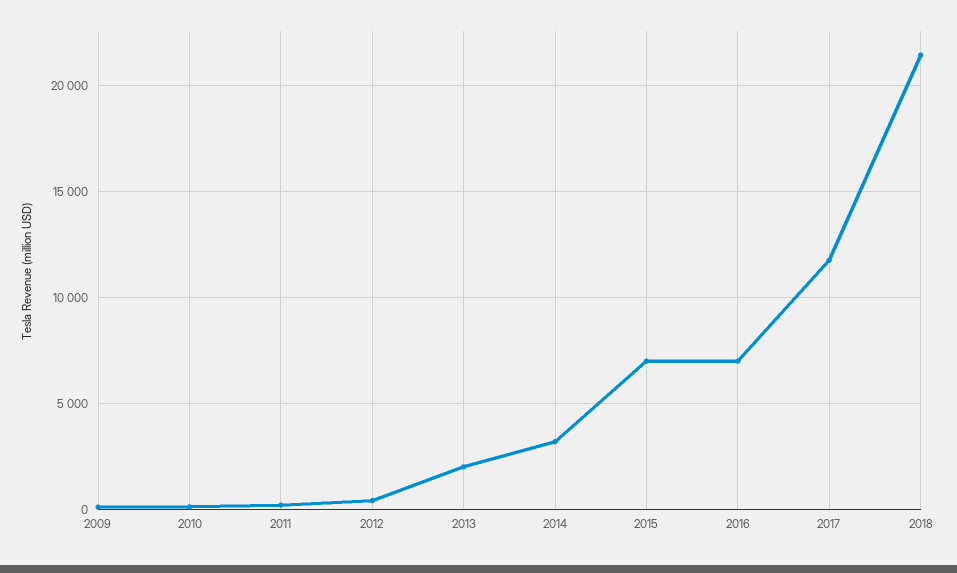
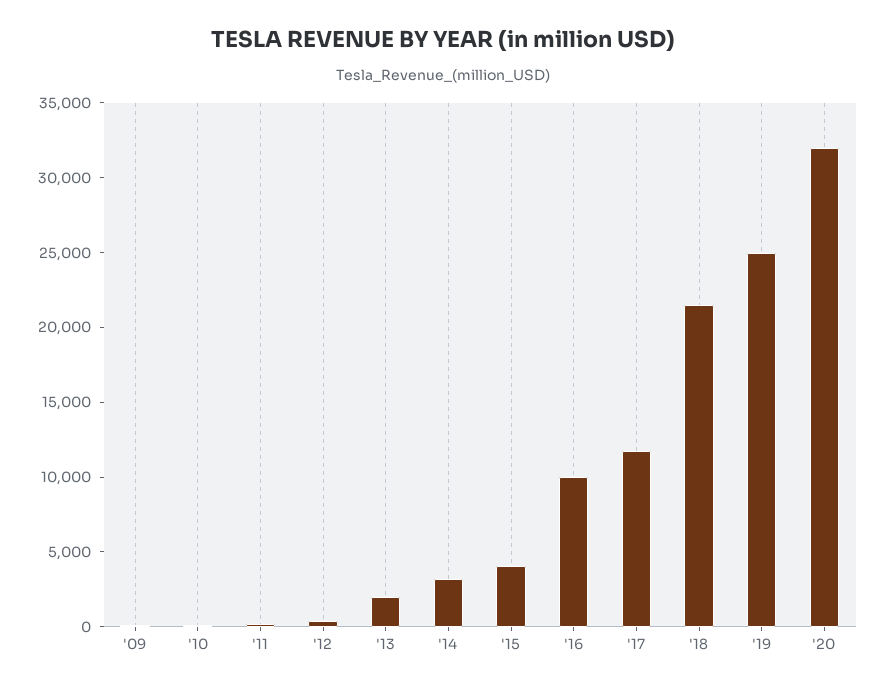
2015: 7000 -> 4000
2016: 7000 -> 10000
'19: none -> 25000
'20: none -> 32000

